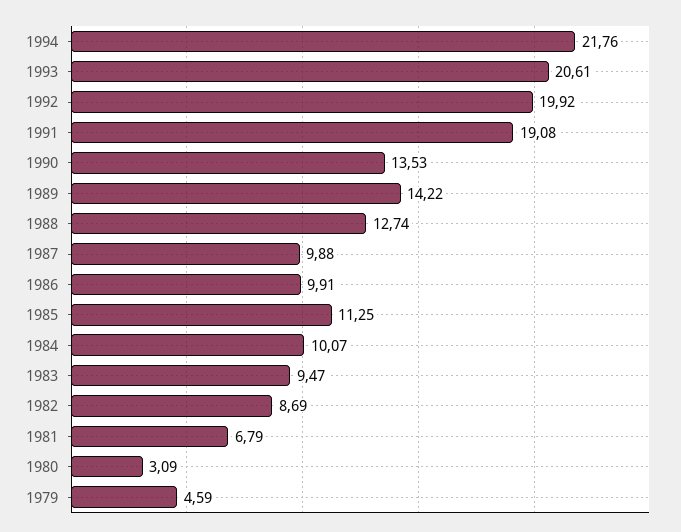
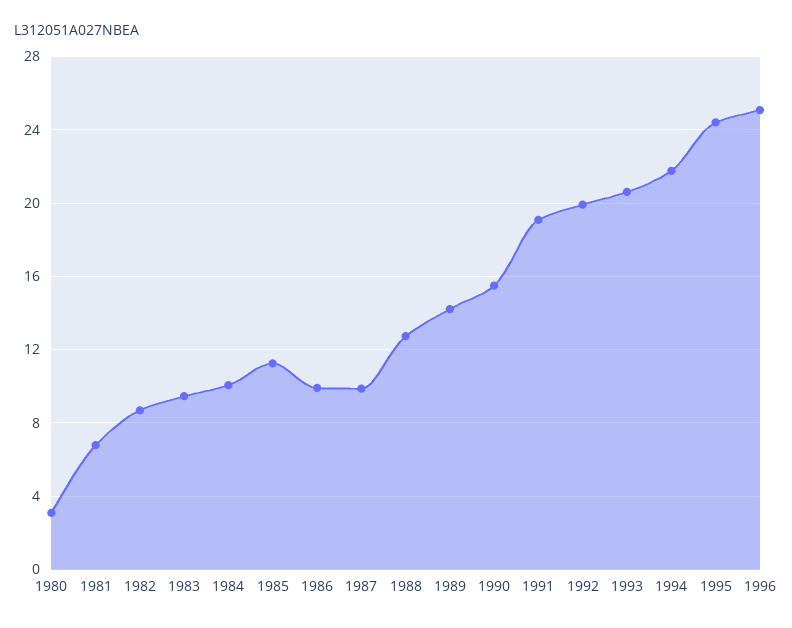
1990: 13.53 -> 15.5
1979: 4.59 -> none
1995: none -> 24.5
1996: none -> 25

